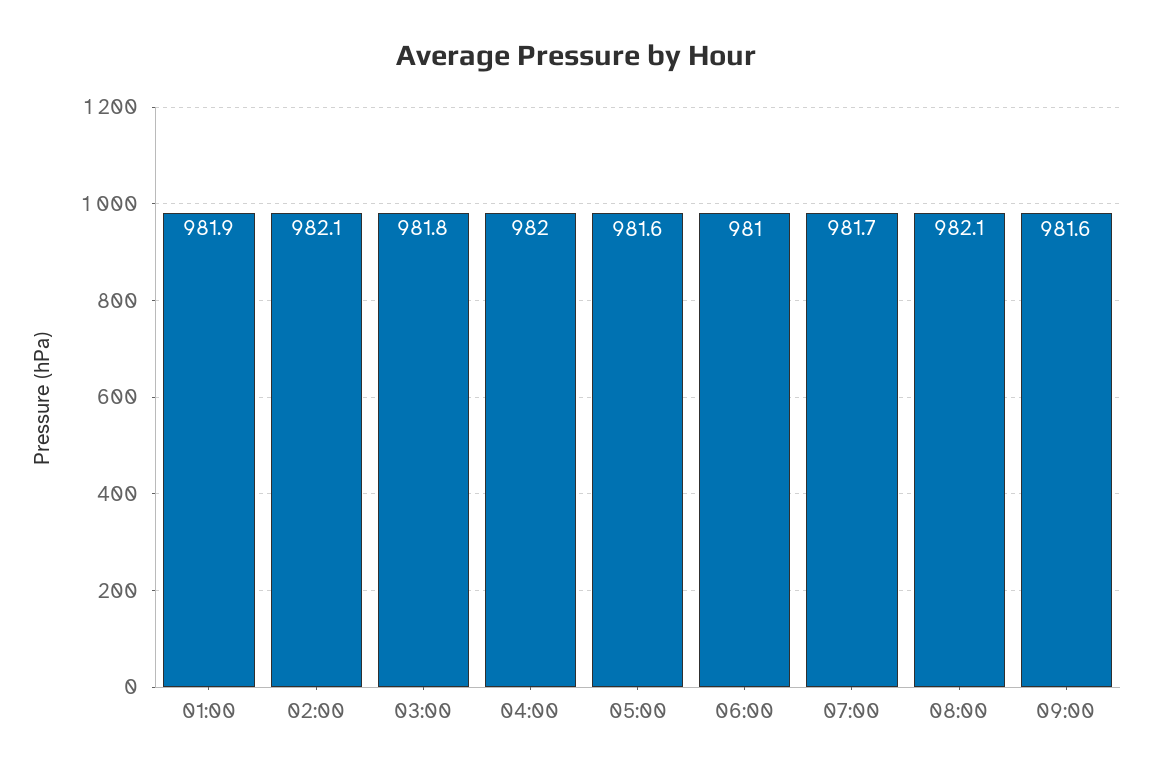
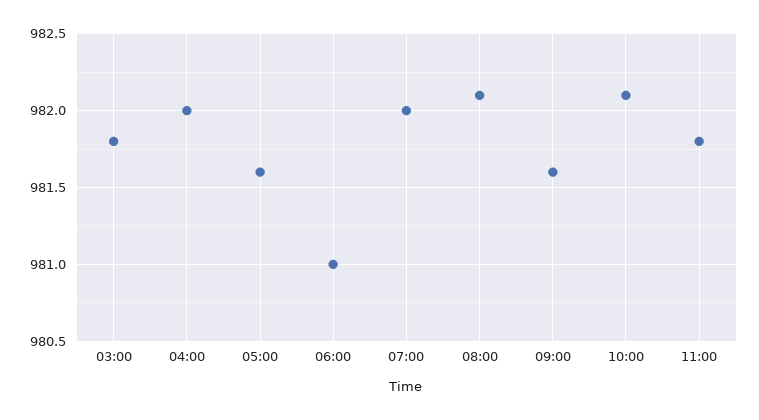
01:00: 981.9 -> none
02:00: 982.1 -> none
07:00: 981.7 -> 982
10:00: none -> 982.1
11:00: none -> 981.8

